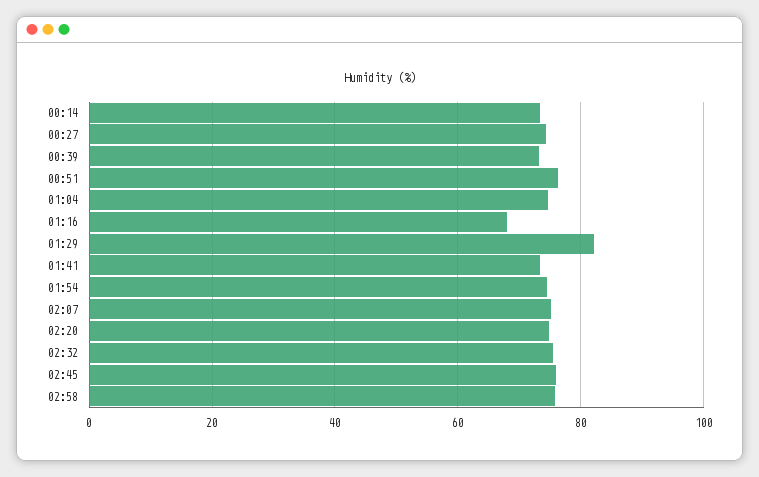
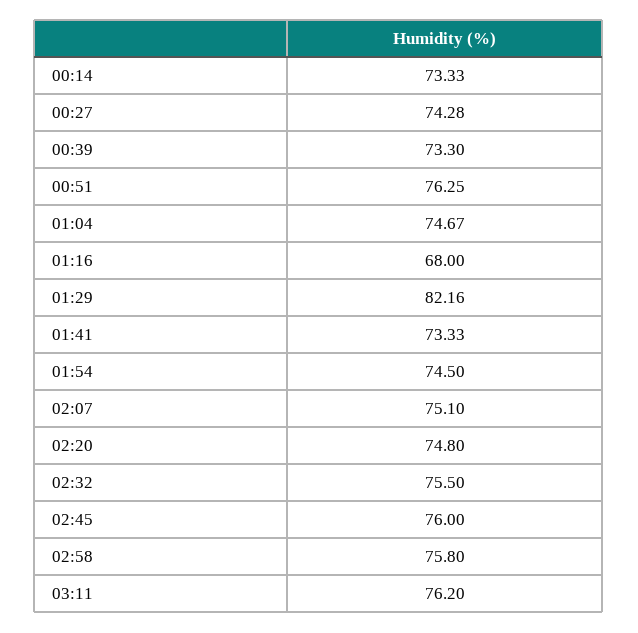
03:11: none -> 76.2

